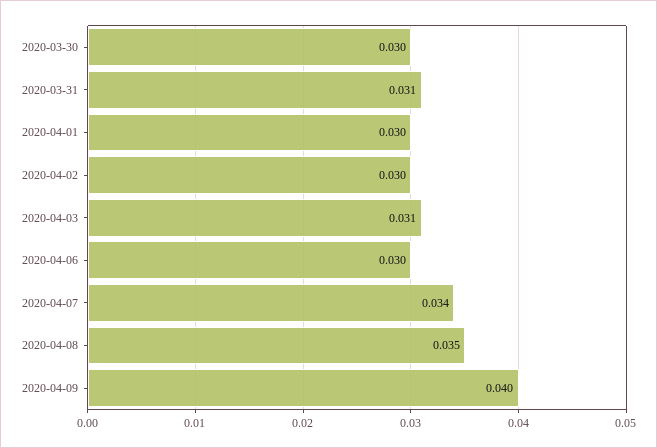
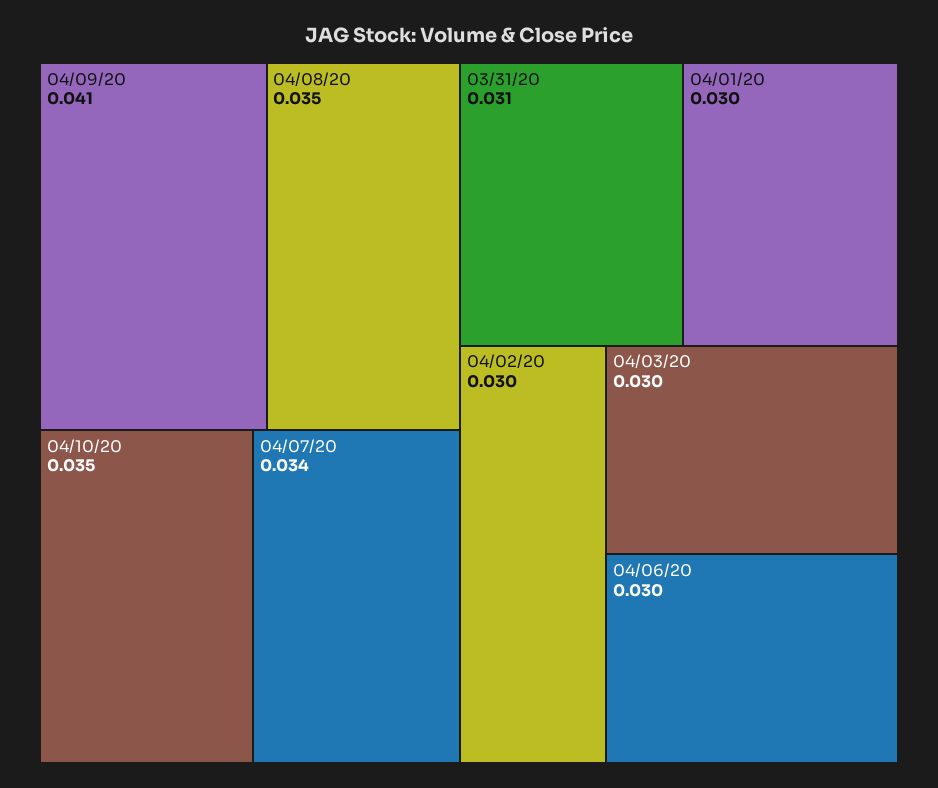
2020-03-30: 0.03 -> none
2020-04-03: 0.031 -> 0.03
2020-04-09: 0.04 -> 0.041
04/10/20: none -> 0.035

